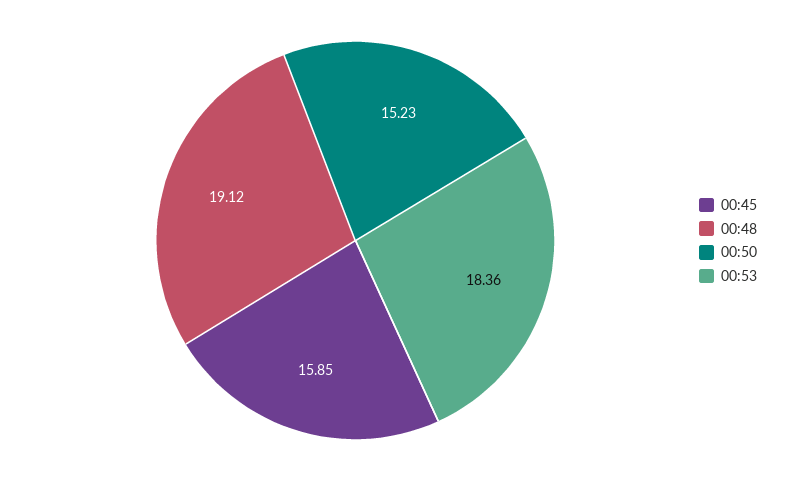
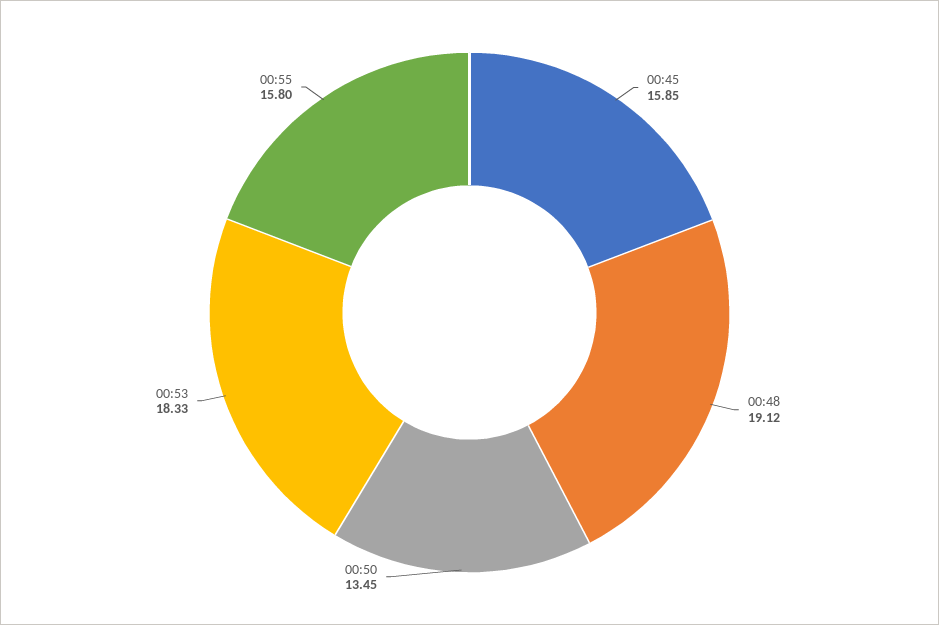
00:50: 15.23 -> 13.45
00:53: 18.36 -> 18.33
00:55: none -> 15.8

